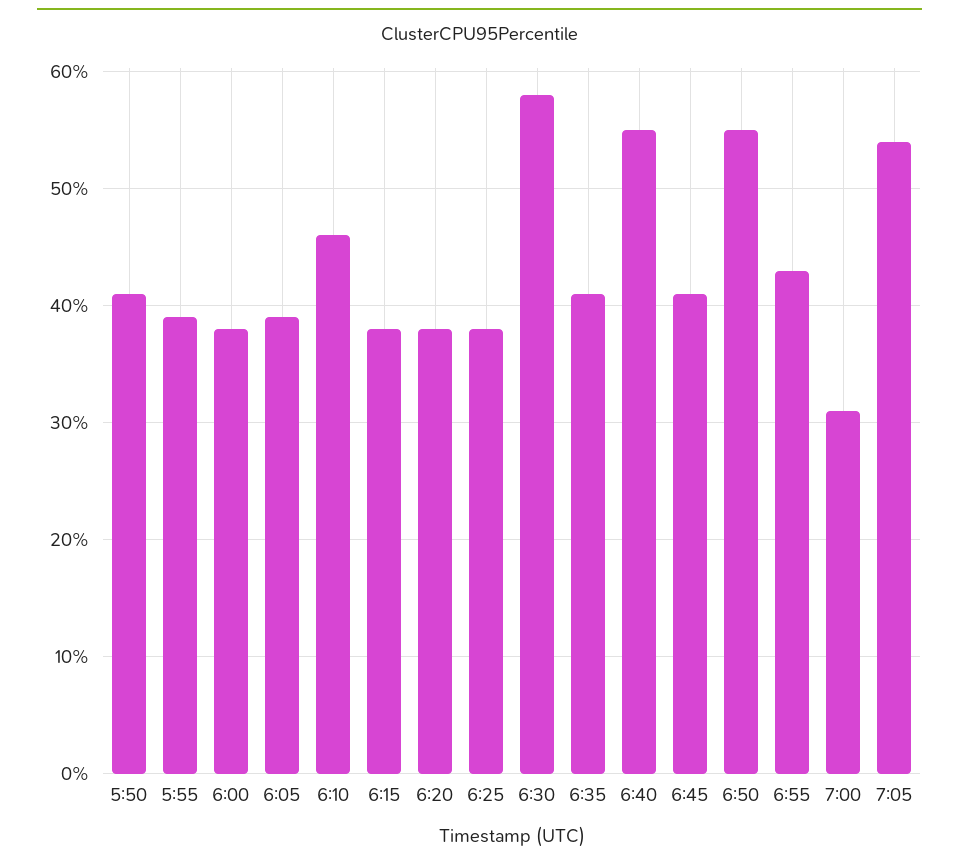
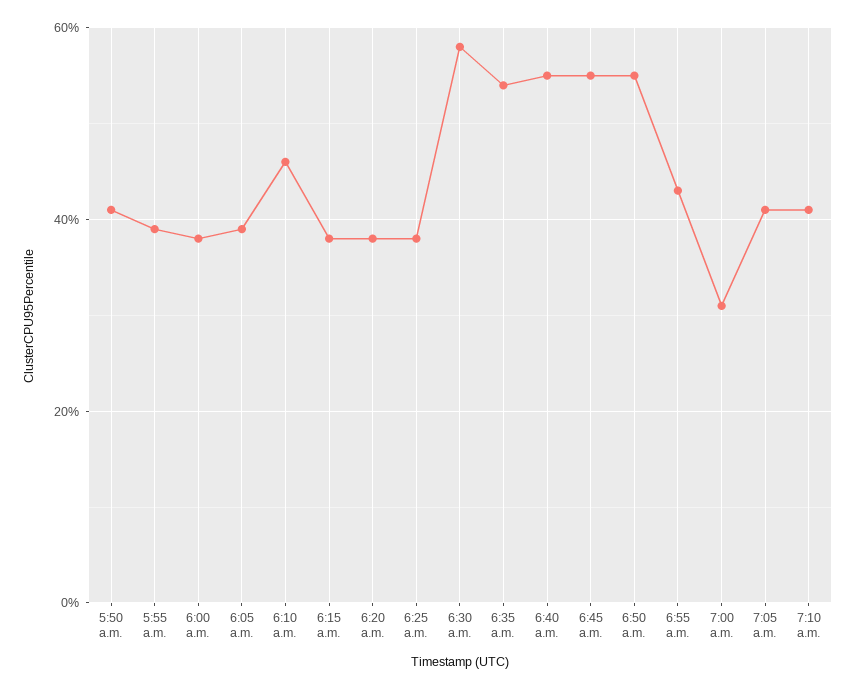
6:35: 41 -> 55
6:45: 41 -> 55
7:05: 54 -> 40
7:10 a.m.: none -> 40

